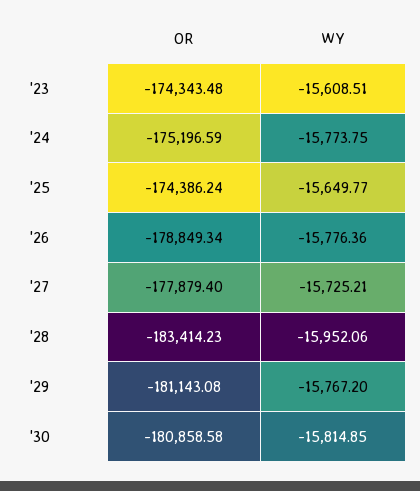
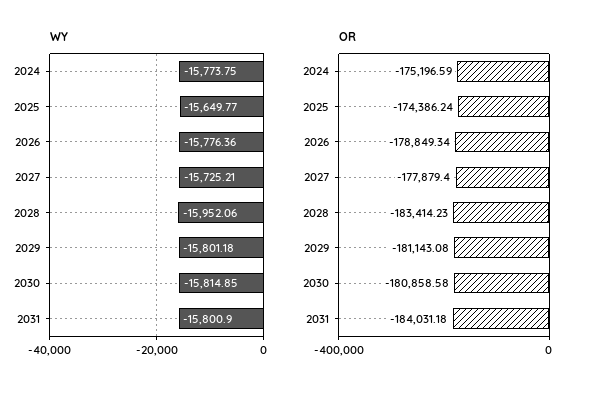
OR, '23: -174343.48 -> none
WY, '23: -15608.51 -> none
WY, '29: -15767.2 -> -15801.18
WY, 2031: none -> -15800.9
OR, 2031: none -> -184031.18

